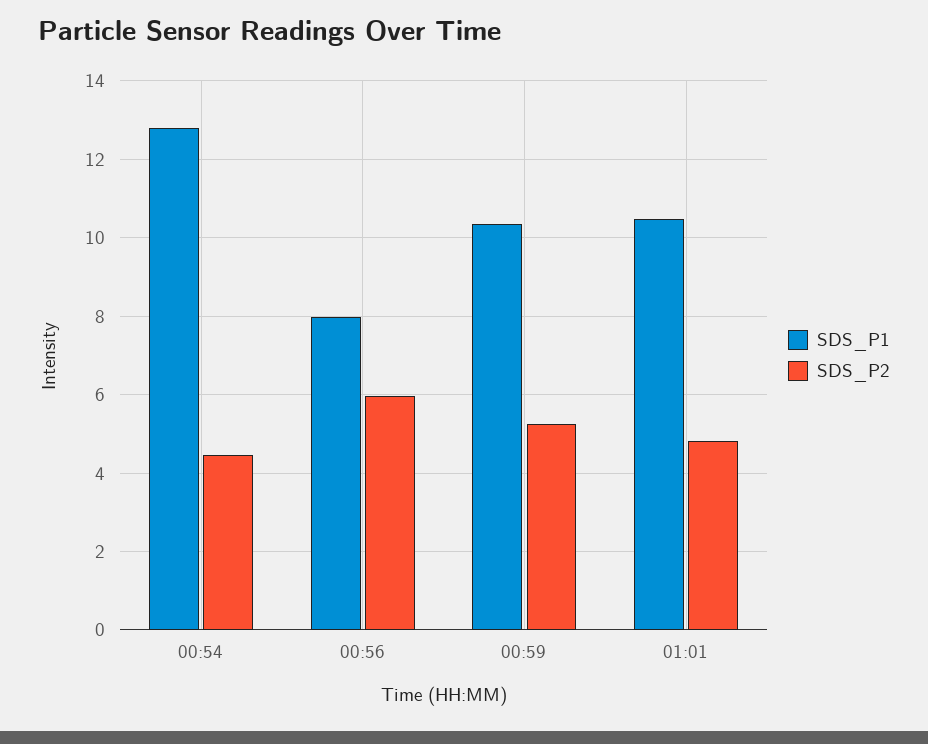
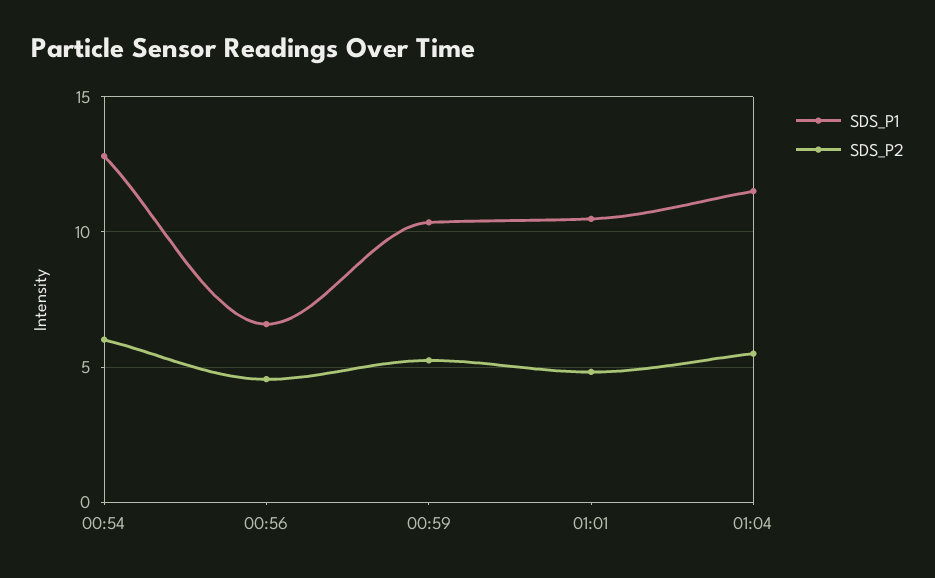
SDS_P2, 00:54: 4.4 -> 6
SDS_P1, 00:56: 8 -> 6.5
SDS_P2, 00:56: 6 -> 4.5
SDS_P1, 01:04: none -> 11.5
SDS_P2, 01:04: none -> 5.5

